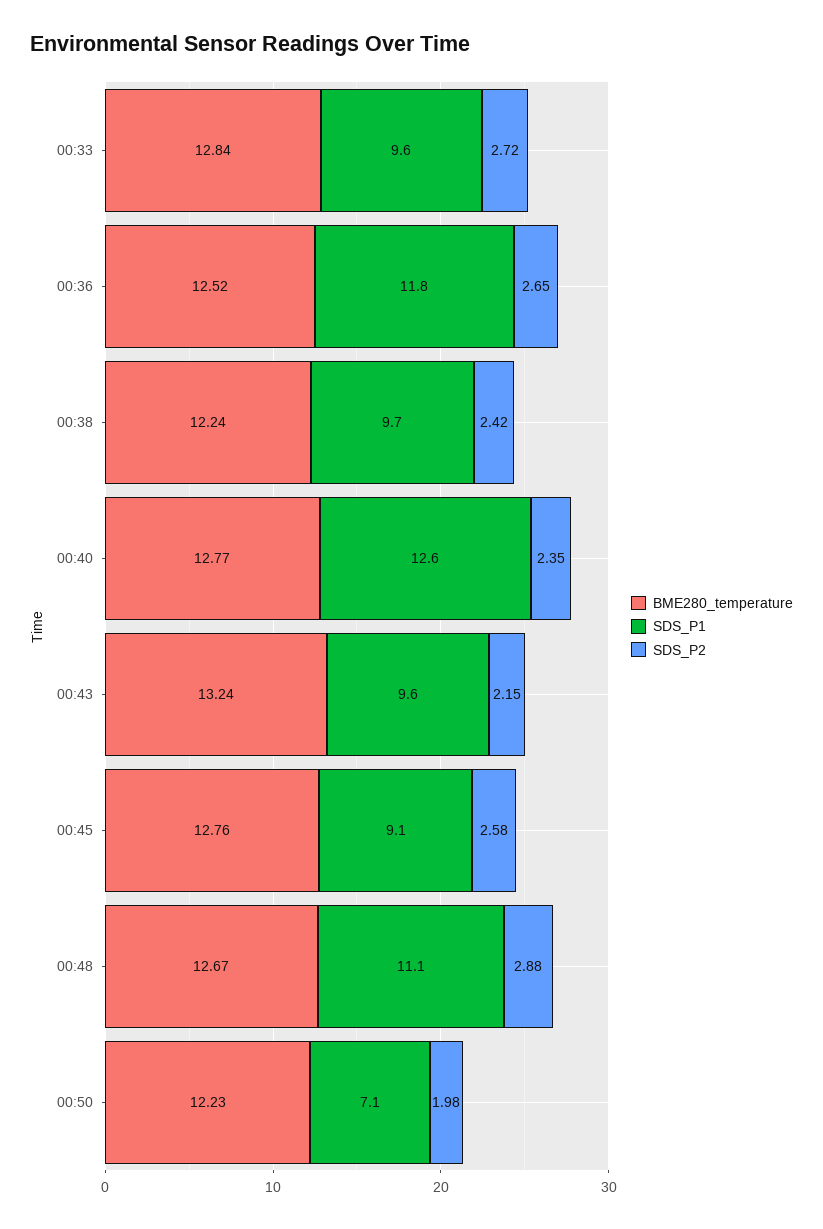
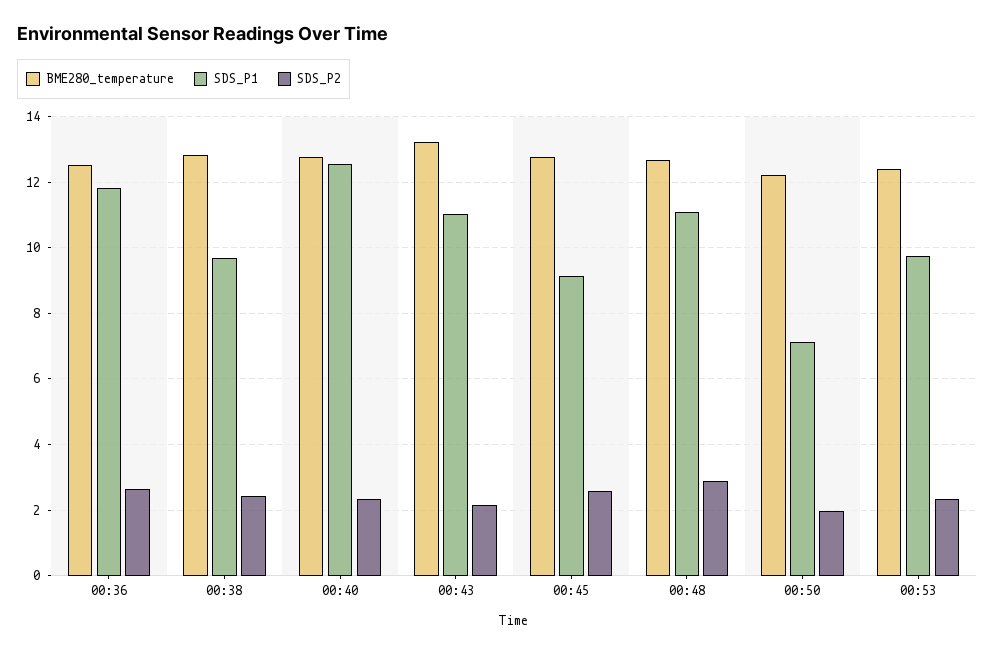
BME280_temperature, 00:33: 12.84 -> none
SDS_P1, 00:33: 9.6 -> none
SDS_P2, 00:33: 2.72 -> none
BME280_temperature, 00:38: 12.24 -> 12.8
SDS_P1, 00:43: 9.6 -> 11
BME280_temperature, 00:53: none -> 12.4
SDS_P1, 00:53: none -> 9.8
SDS_P2, 00:53: none -> 2.4

